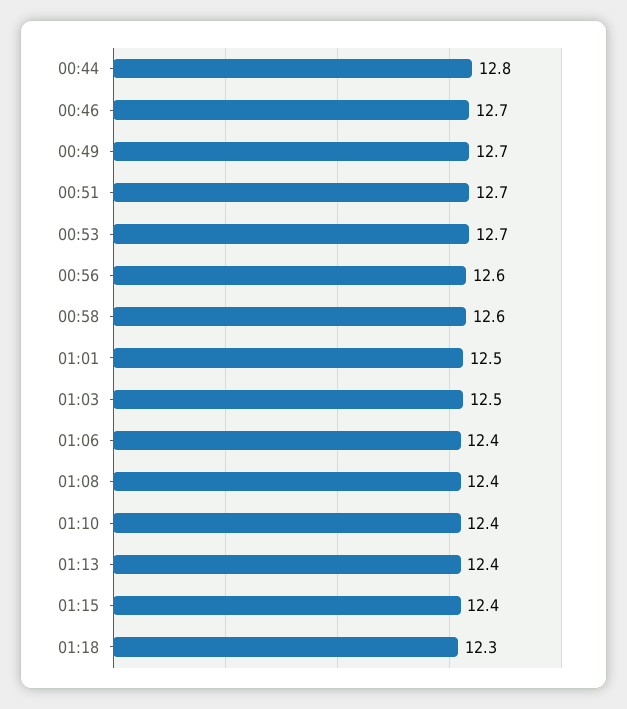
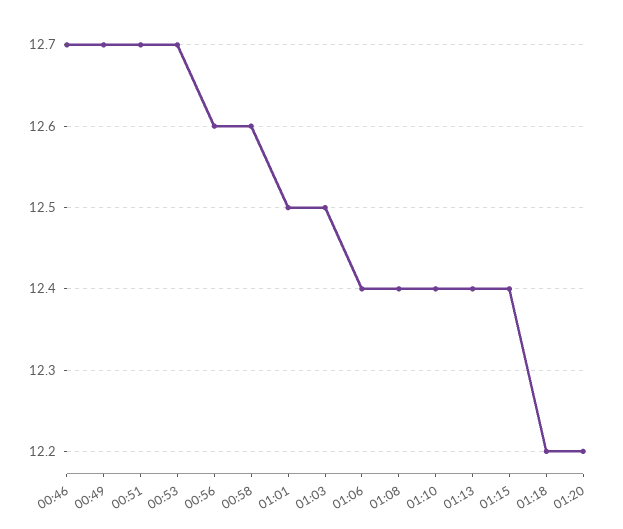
00:44: 12.8 -> none
01:18: 12.3 -> 12.2
01:20: none -> 12.2

